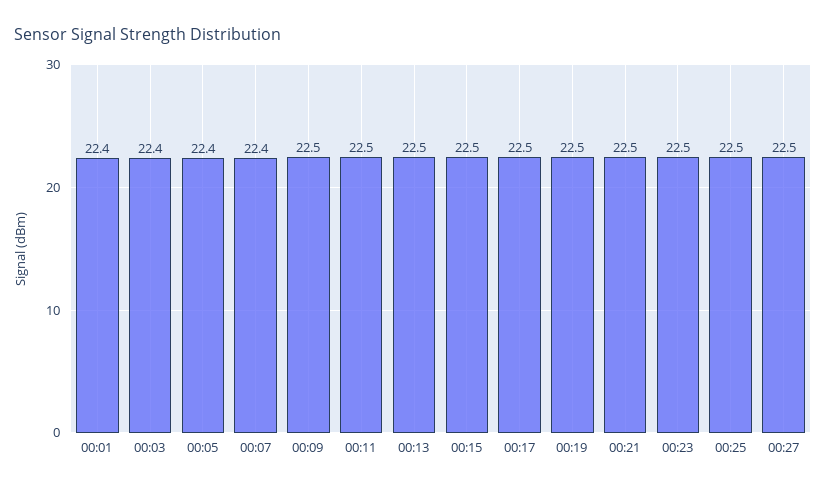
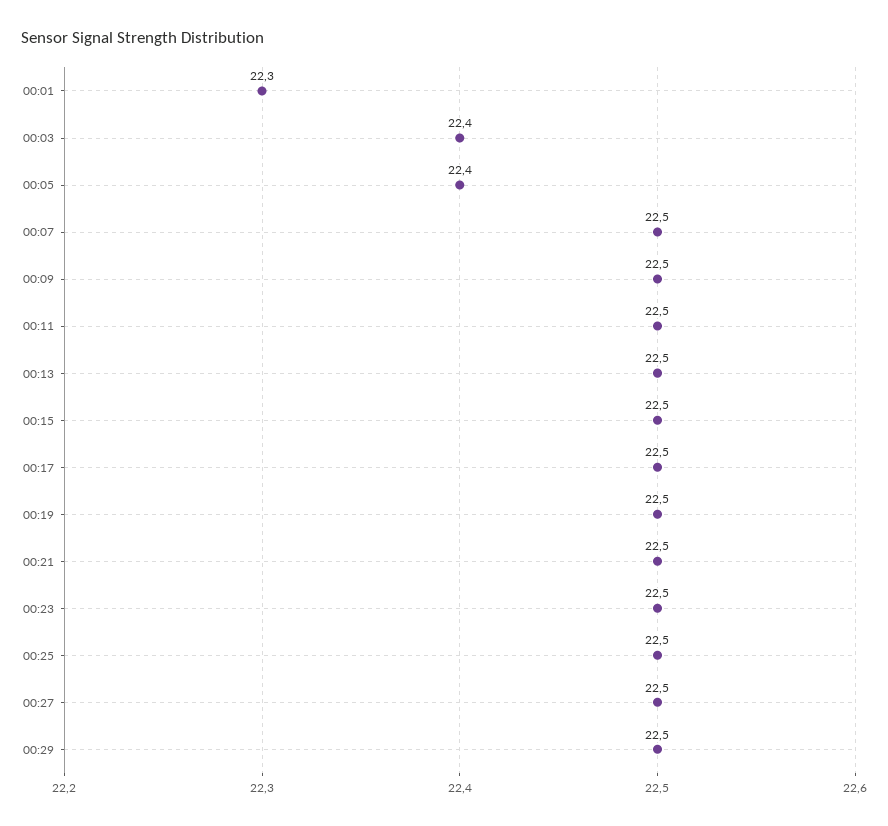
00:01: 22.4 -> 22.3
00:07: 22.4 -> 22.5
00:29: none -> 22.5

